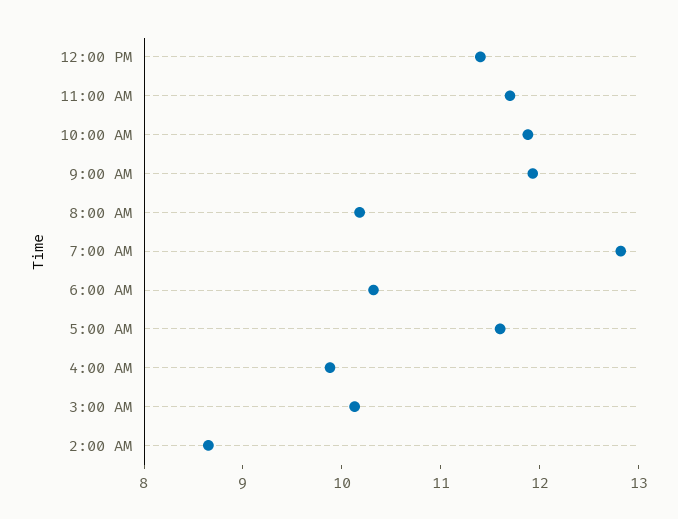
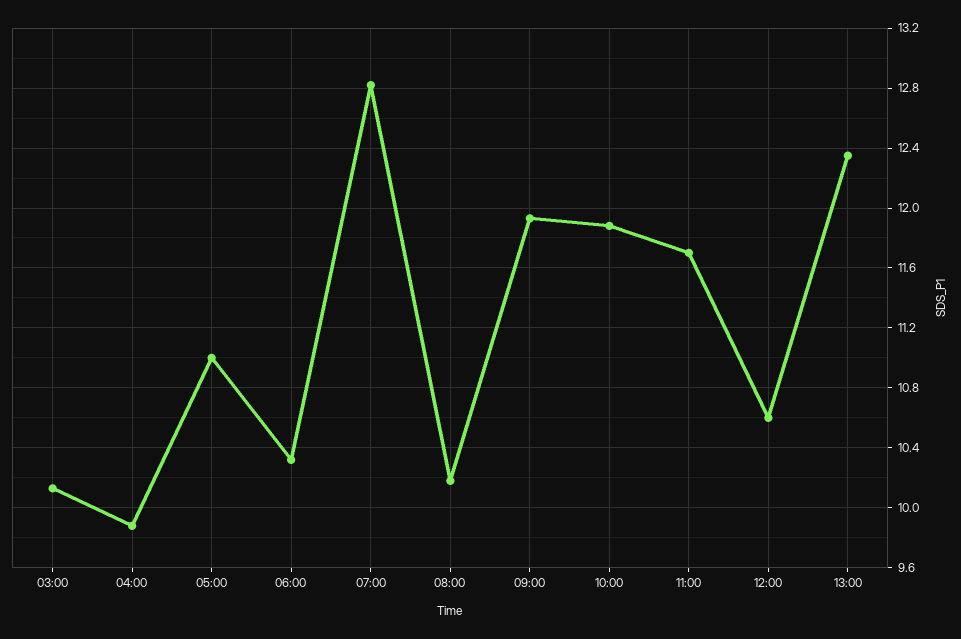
12:00 PM: 11.4 -> 10.6
5:00 AM: 11.6 -> 11
2:00 AM: 8.6 -> none
13:00: none -> 12.35

